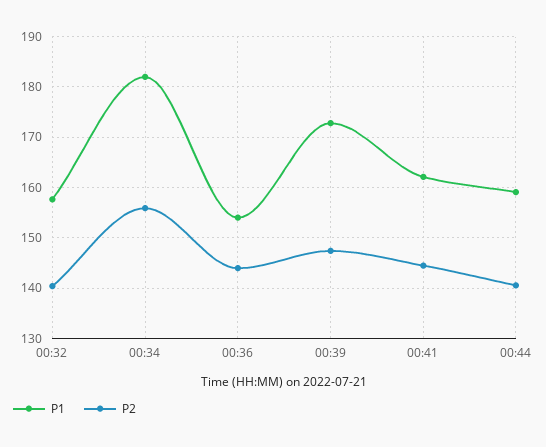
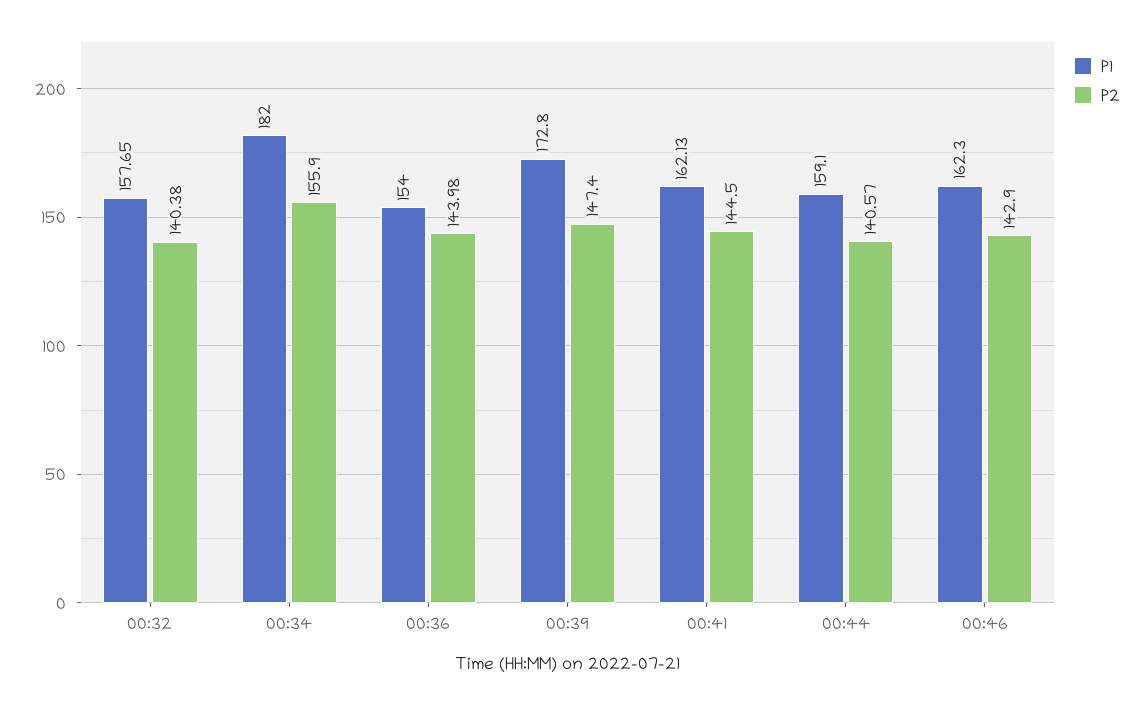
P1, 00:46: none -> 162.3
P2, 00:46: none -> 142.9

